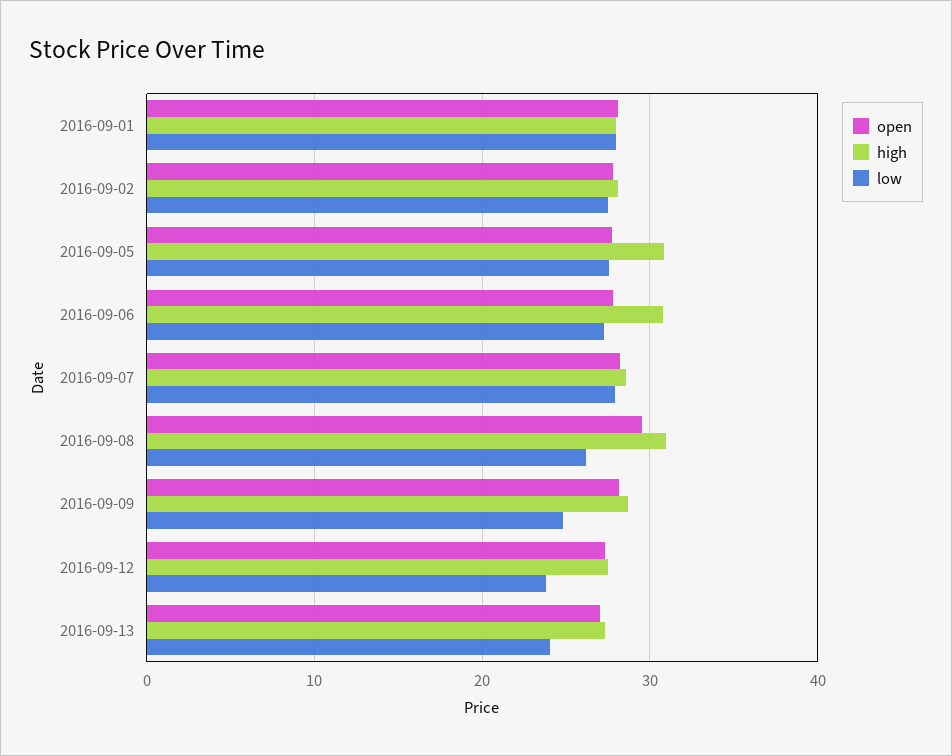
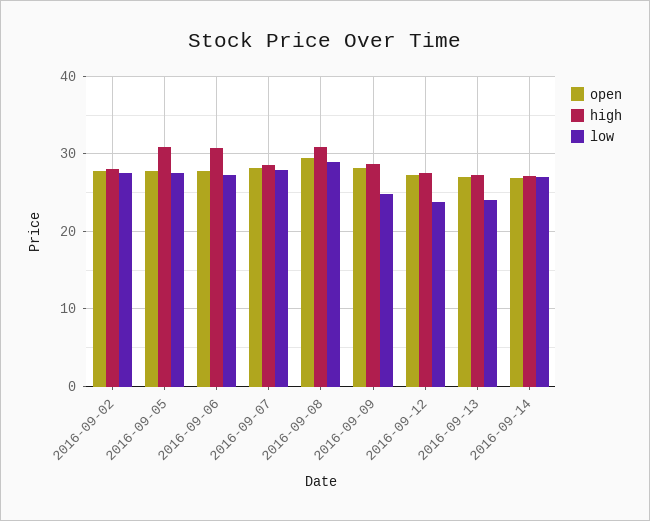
open, 2016-09-01: 28 -> none
high, 2016-09-01: 28 -> none
low, 2016-09-01: 28 -> none
low, 2016-09-08: 26 -> 29
open, 2016-09-14: none -> 27
high, 2016-09-14: none -> 27
low, 2016-09-14: none -> 27

